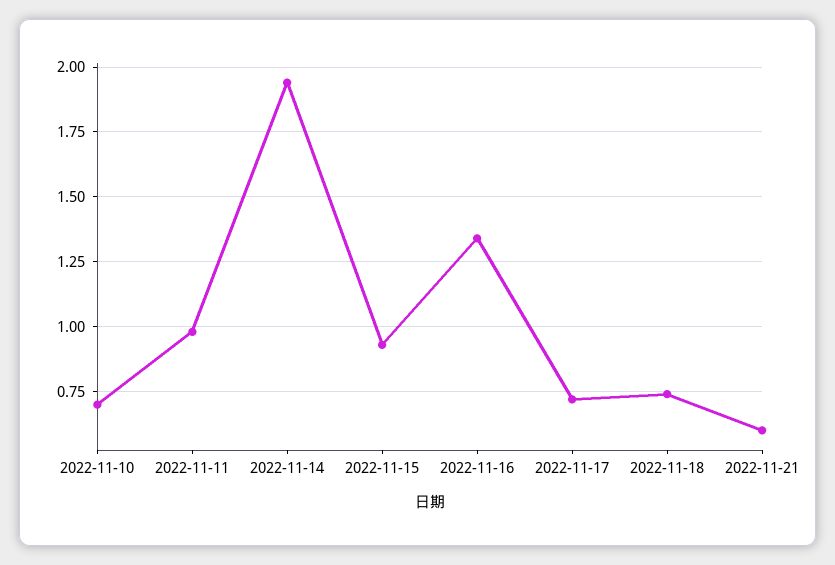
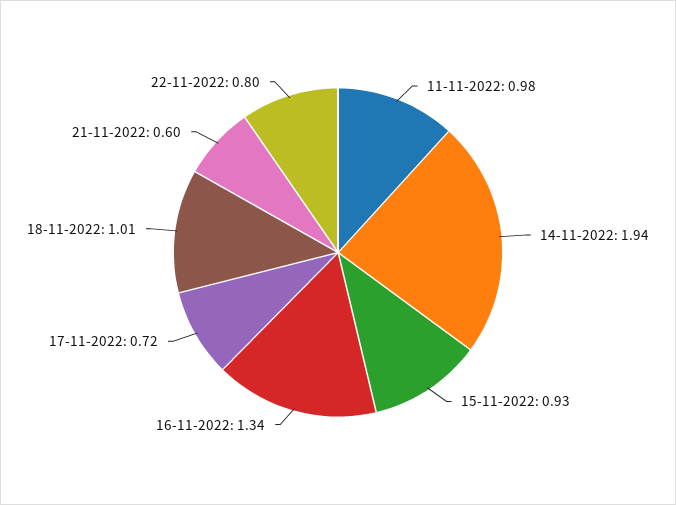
2022-11-10: 0.7 -> none
2022-11-18: 0.75 -> 1.01
22-11-2022: none -> 0.8

